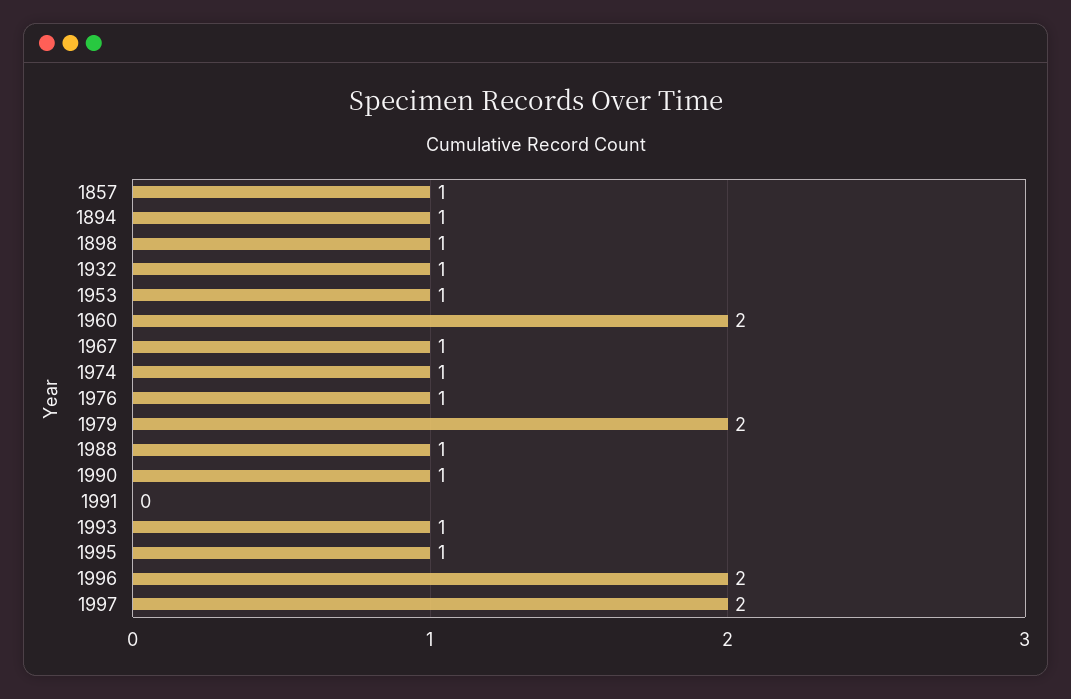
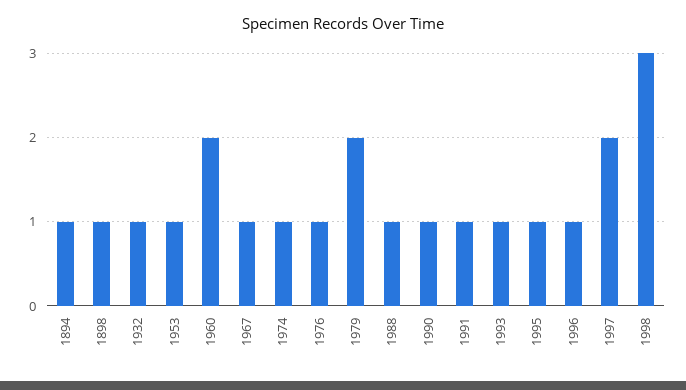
1857: 1 -> none
1991: 0 -> 1
1996: 2 -> 1
1998: none -> 3

